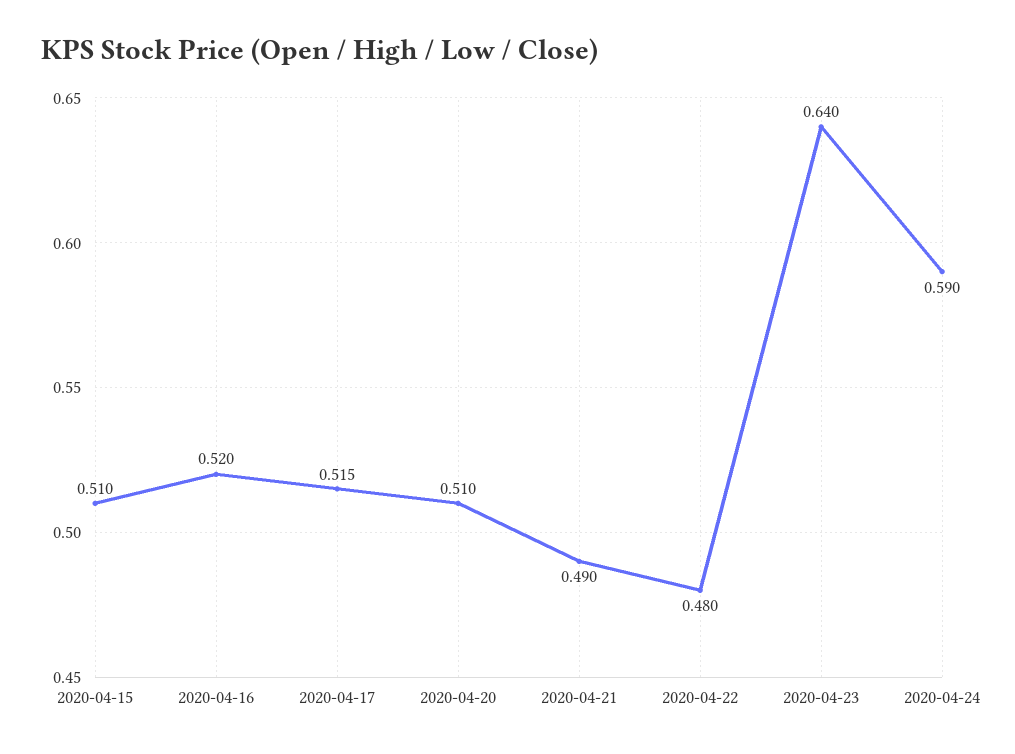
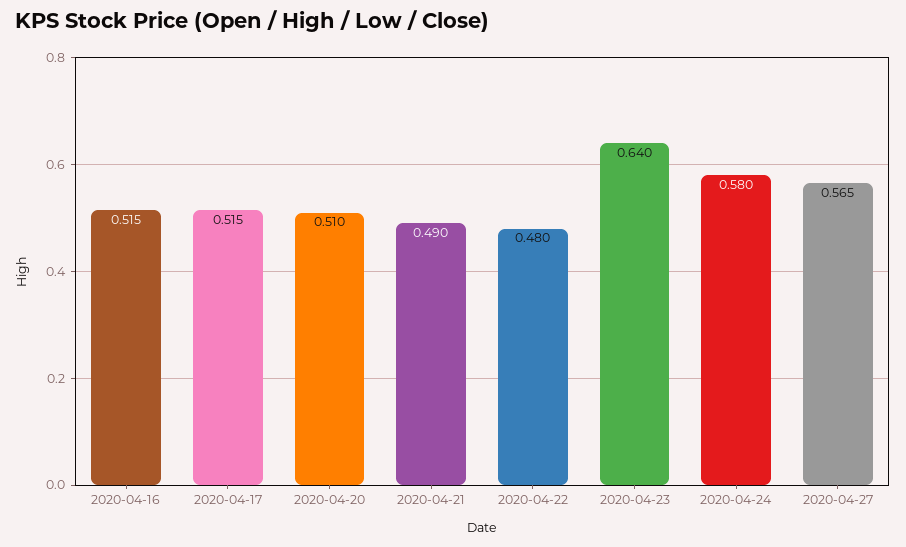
2020-04-15: 0.51 -> none
2020-04-16: 0.52 -> 0.515
2020-04-24: 0.59 -> 0.58
2020-04-27: none -> 0.565

